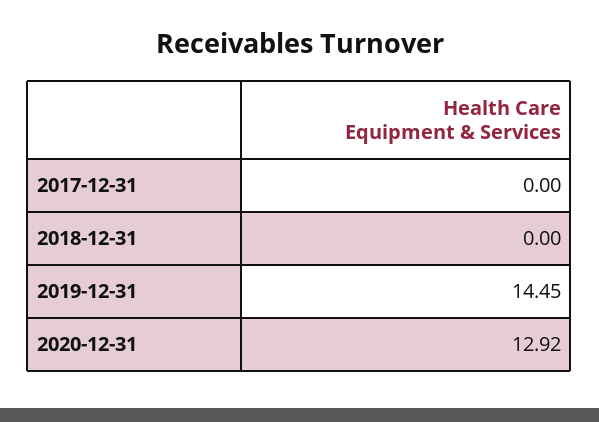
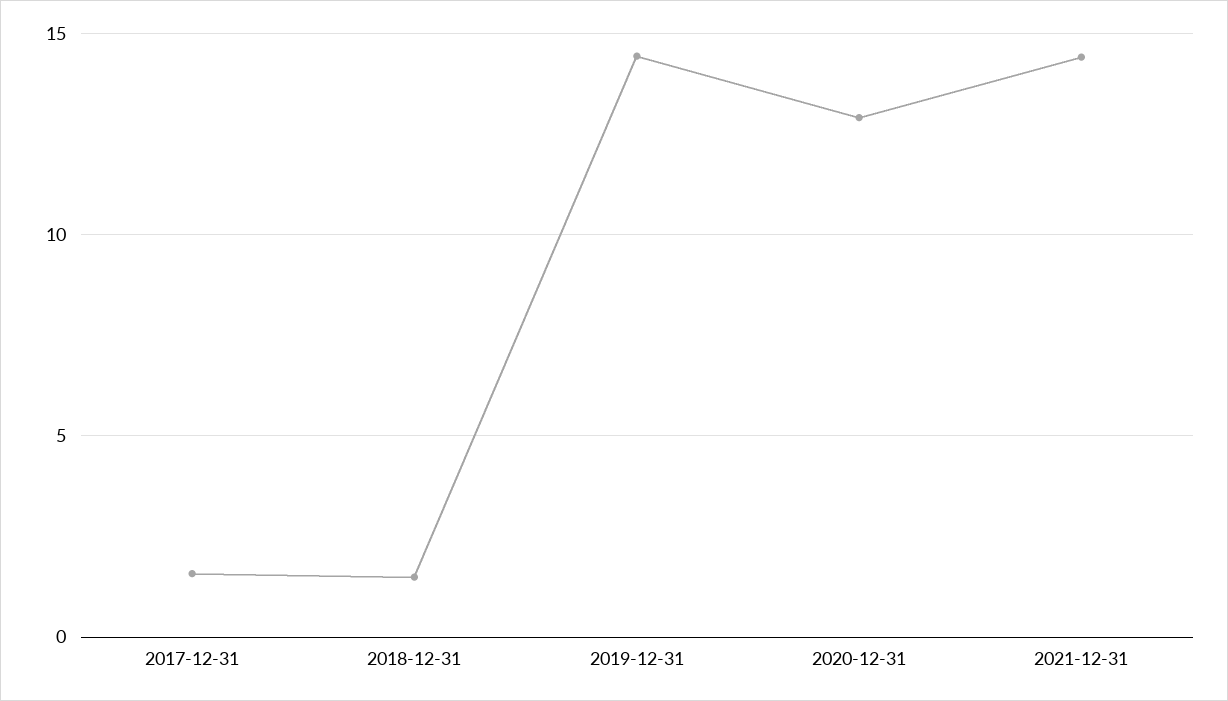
2017-12-31: 0 -> 1.5
2018-12-31: 0 -> 1.5
2021-12-31: none -> 14.5

